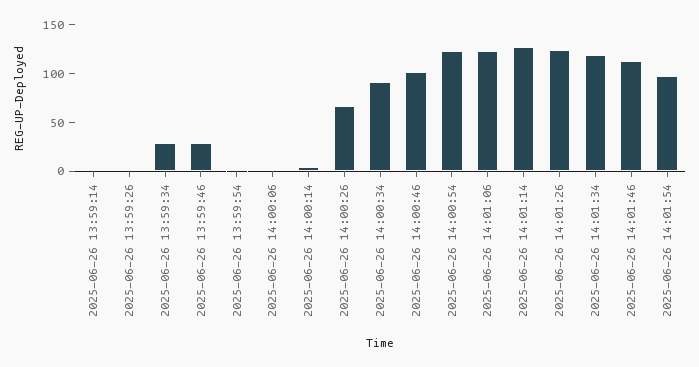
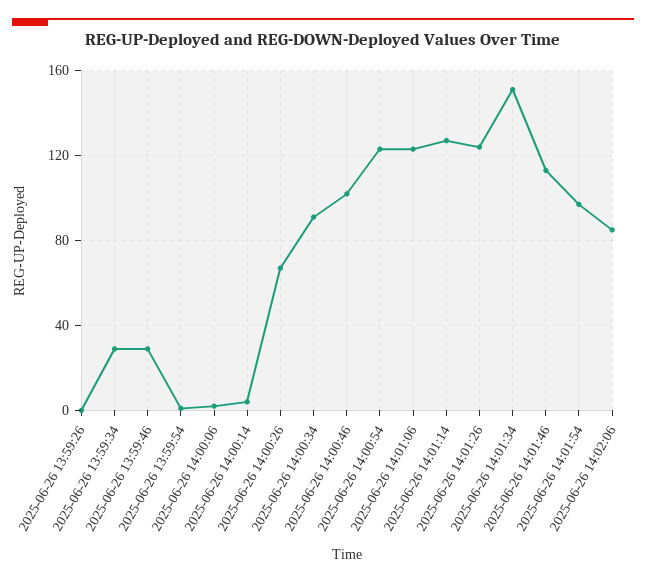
2025-06-26 13:59:14: 0 -> none
2025-06-26 14:01:34: 120 -> 150
2025-06-26 14:02:06: none -> 85

